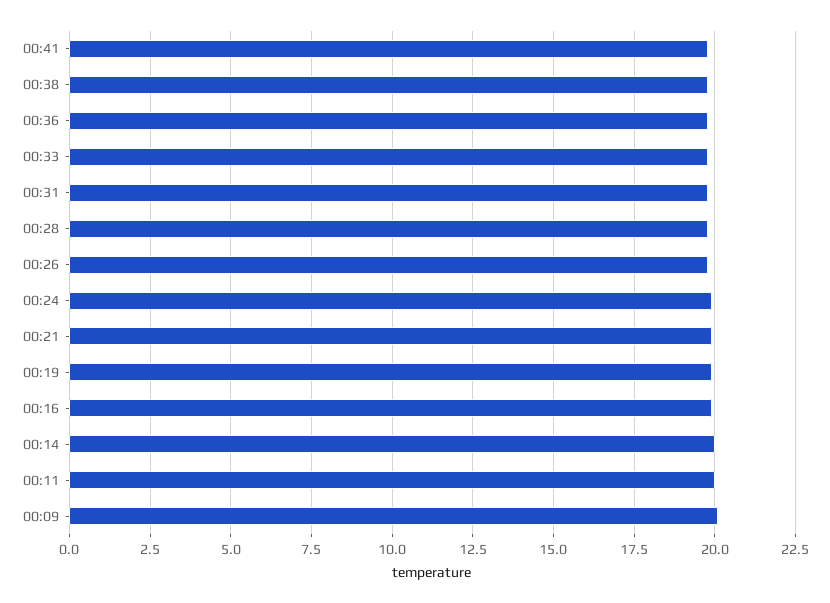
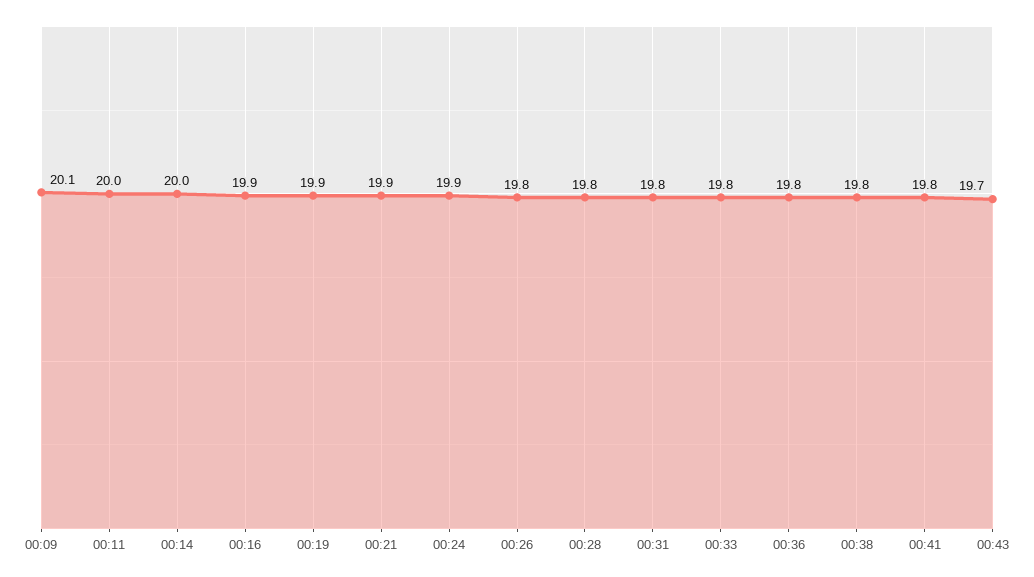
00:43: none -> 19.7

